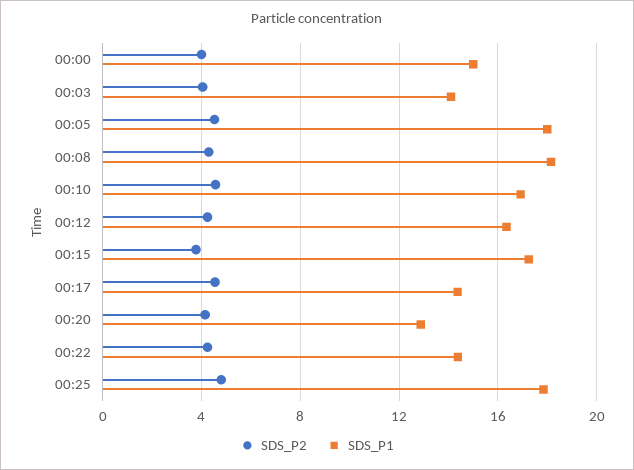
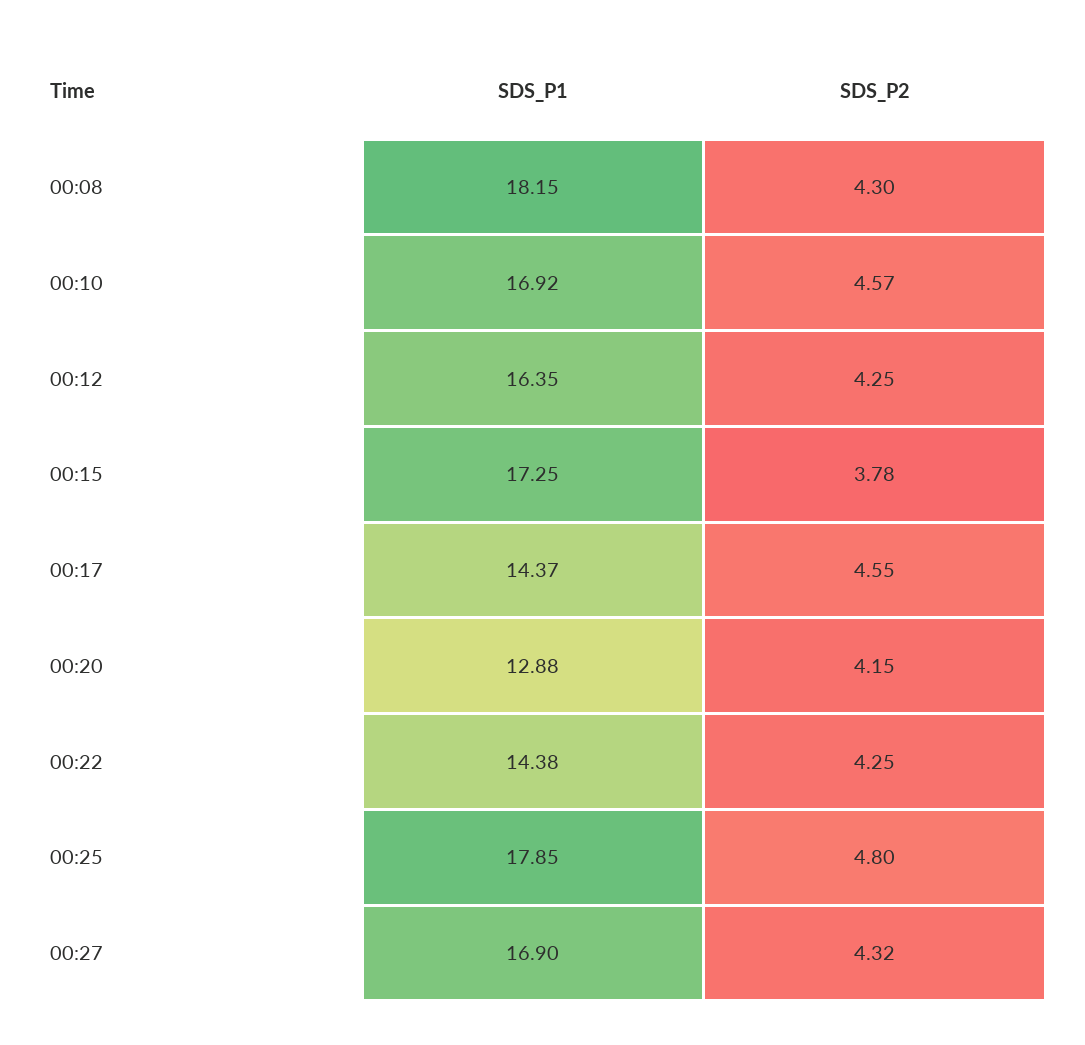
SDS_P2, 00:00: 4 -> none
SDS_P1, 00:00: 15 -> none
SDS_P2, 00:03: 4 -> none
SDS_P1, 00:03: 14 -> none
SDS_P2, 00:05: 4.5 -> none
SDS_P1, 00:05: 18 -> none
SDS_P1, 00:27: none -> 16.9
SDS_P2, 00:27: none -> 4.32

